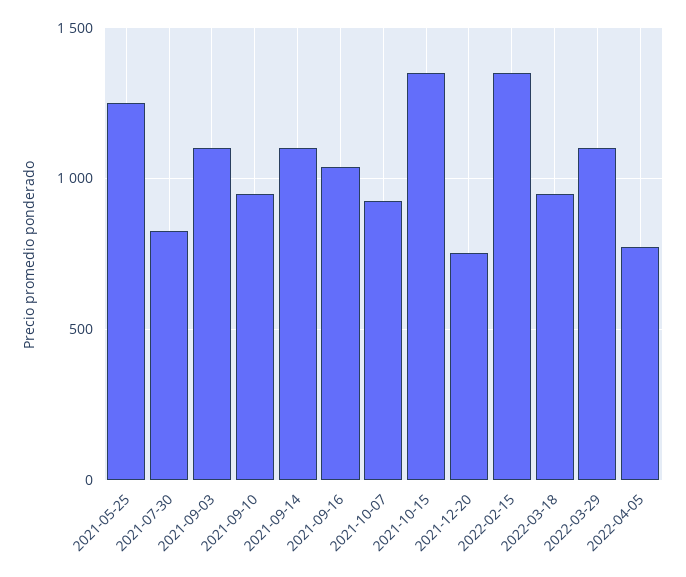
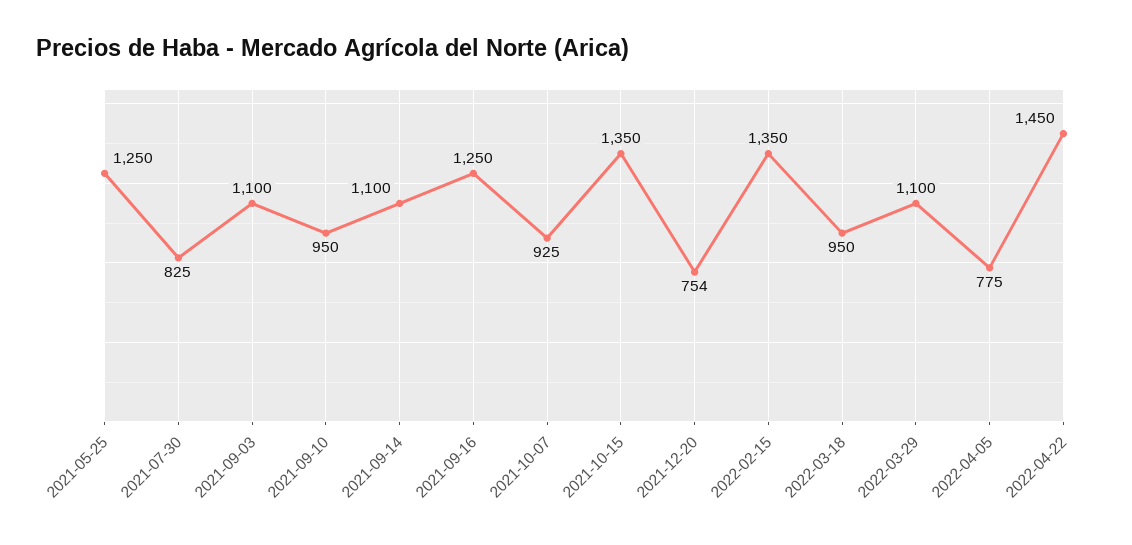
2021-09-16: 1050 -> 1250
2022-04-22: none -> 1450

